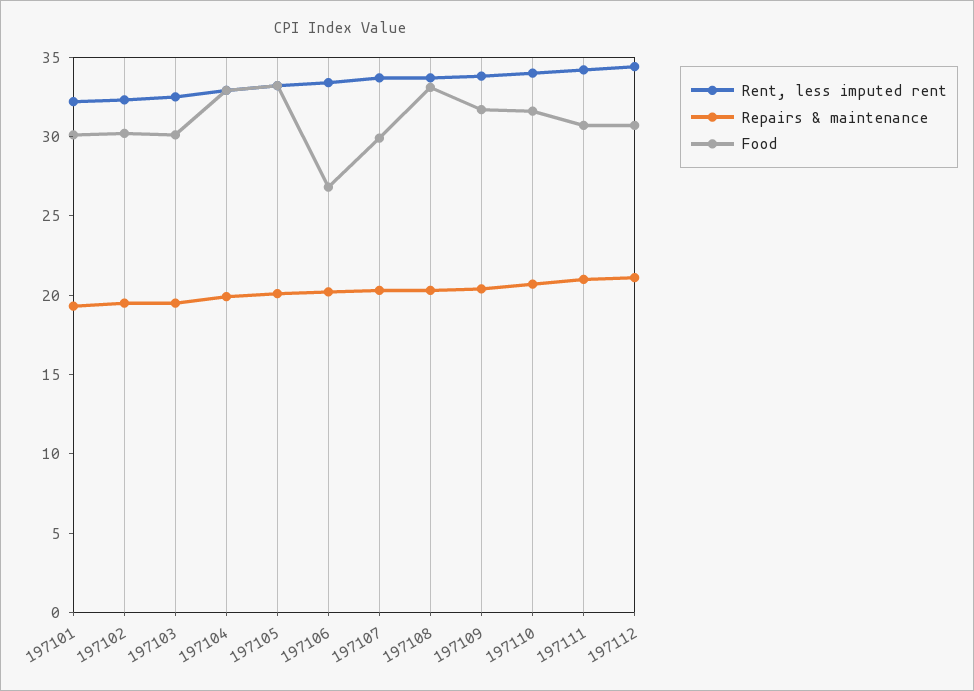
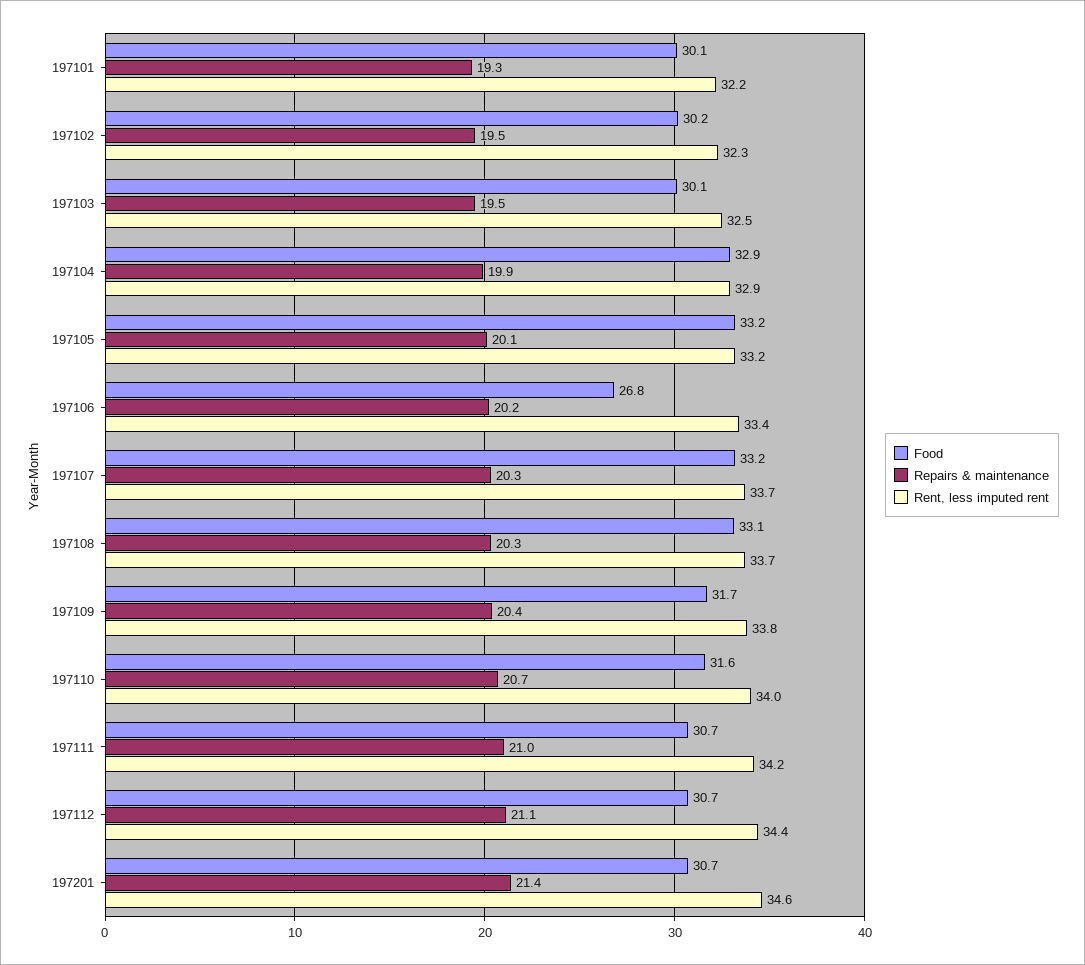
Food, 197107: 30 -> 33.2
Food, 197201: none -> 30.7
Repairs & maintenance, 197201: none -> 21.4
Rent, less imputed rent, 197201: none -> 34.6

